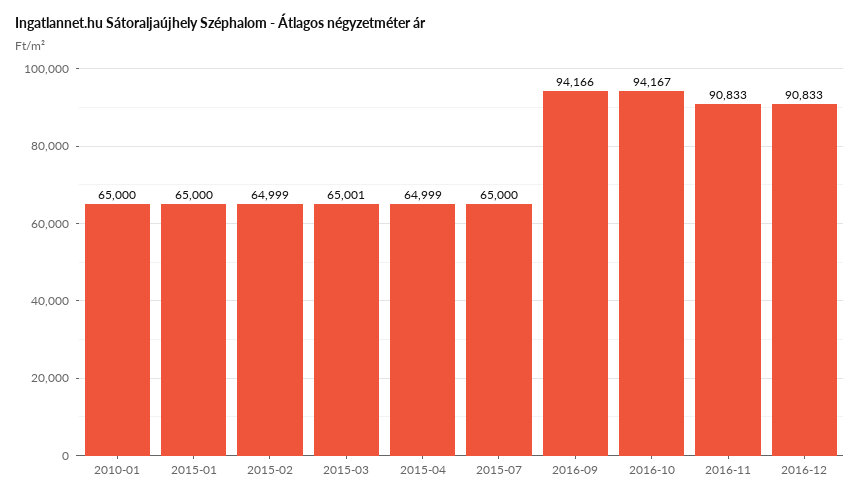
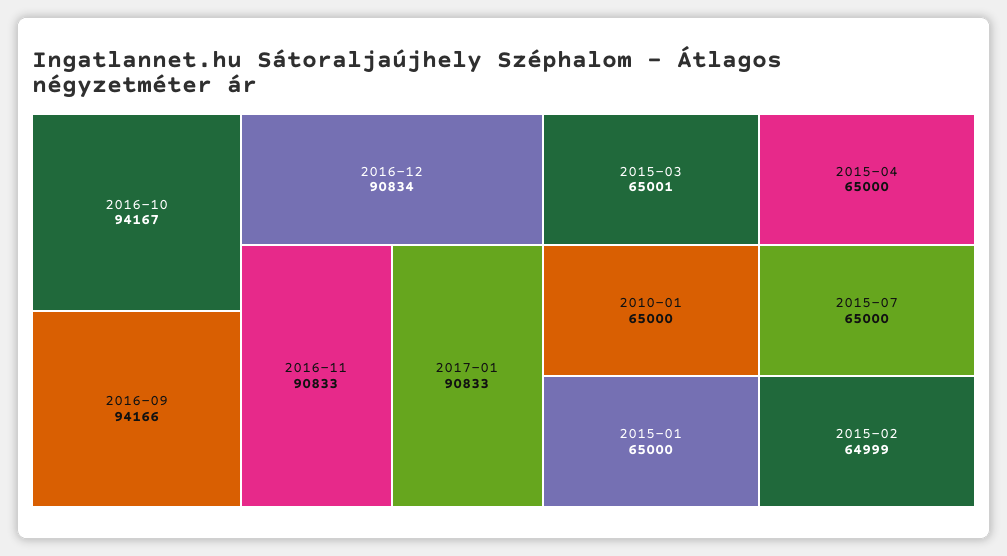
2015-04: 64999 -> 65000
2016-12: 90833 -> 90834
2017-01: none -> 90833

